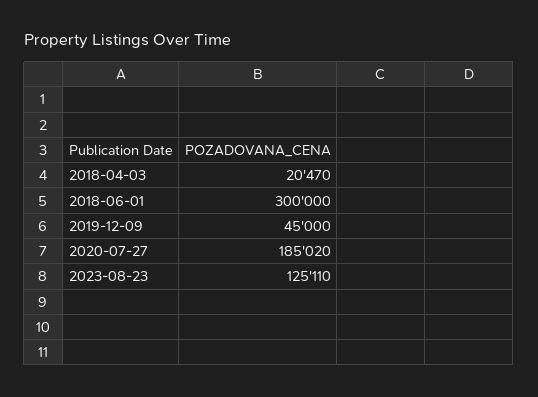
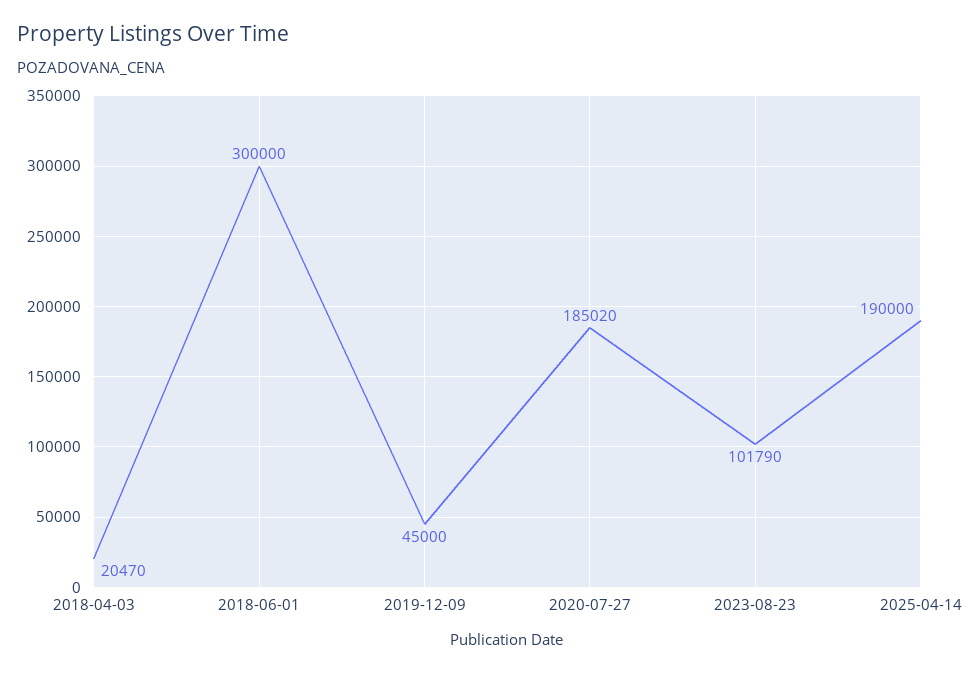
2023-08-23: 125110 -> 101790
2025-04-14: none -> 190000

